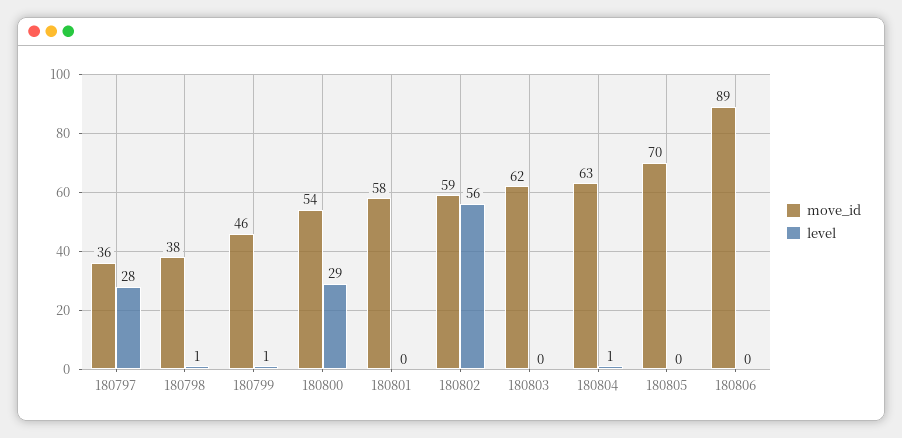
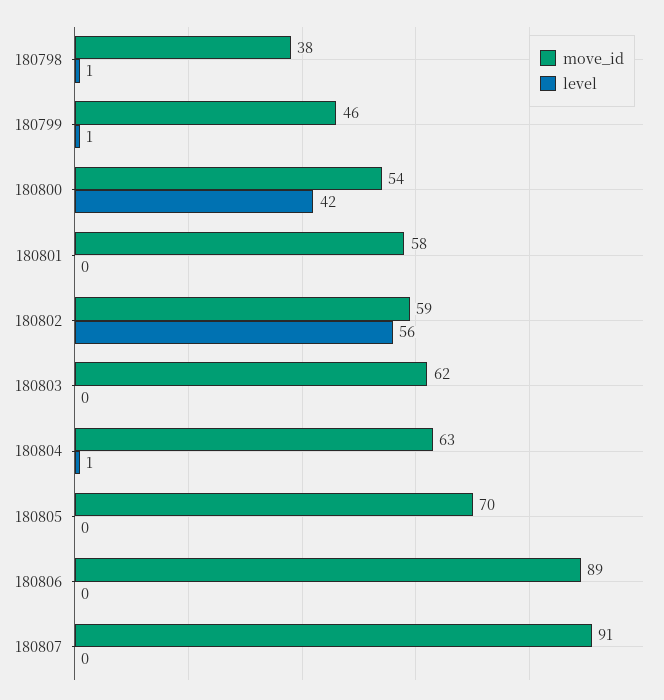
move_id, 180797: 36 -> none
level, 180797: 28 -> none
level, 180800: 29 -> 42
move_id, 180807: none -> 91
level, 180807: none -> 0

